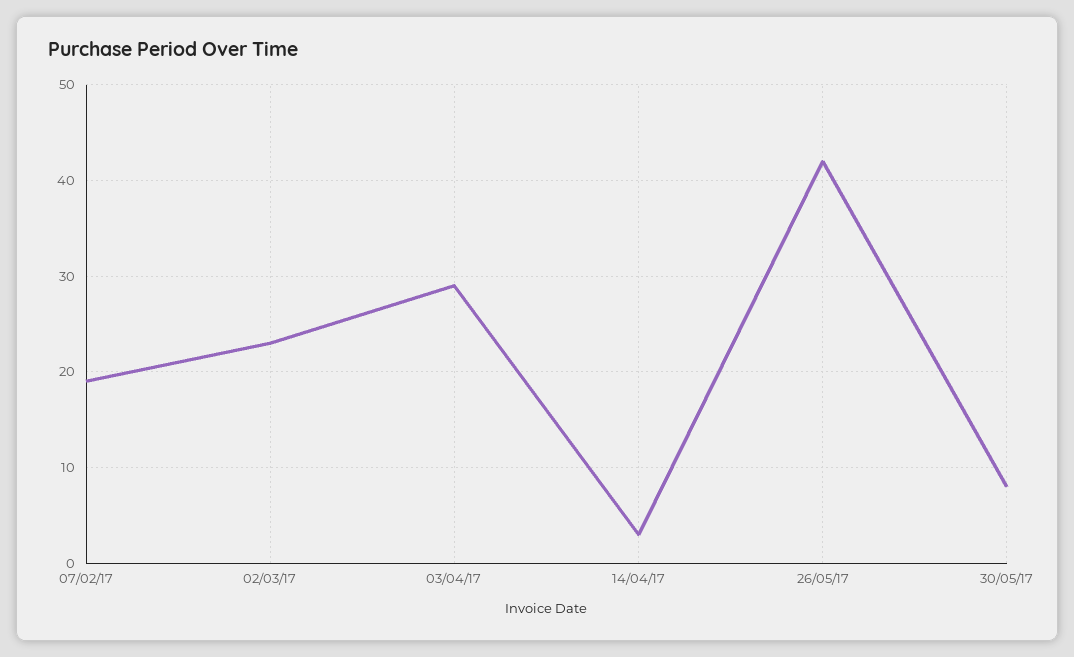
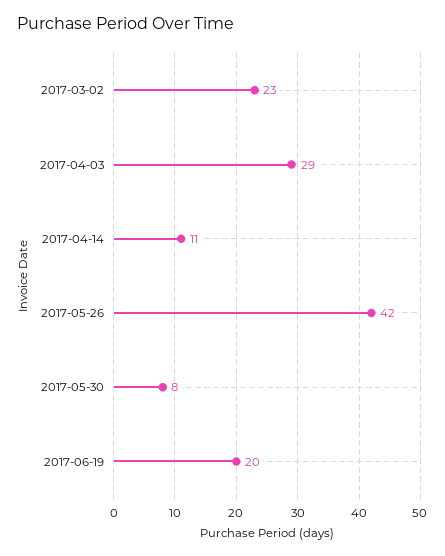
07/02/17: 19 -> none
14/04/17: 3 -> 11
2017-06-19: none -> 20

